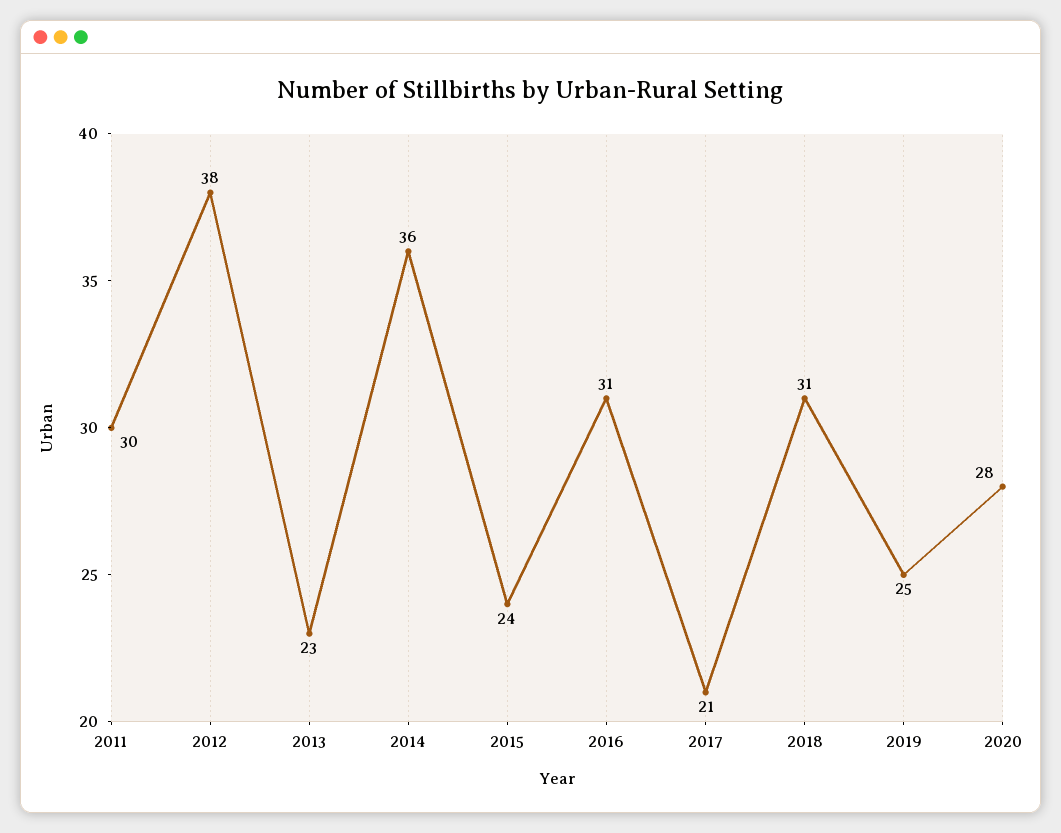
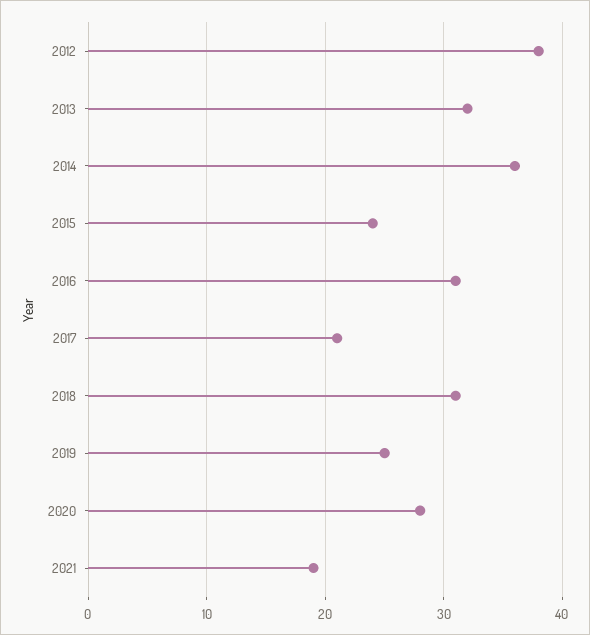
2011: 30 -> none
2013: 23 -> 32
2021: none -> 19

